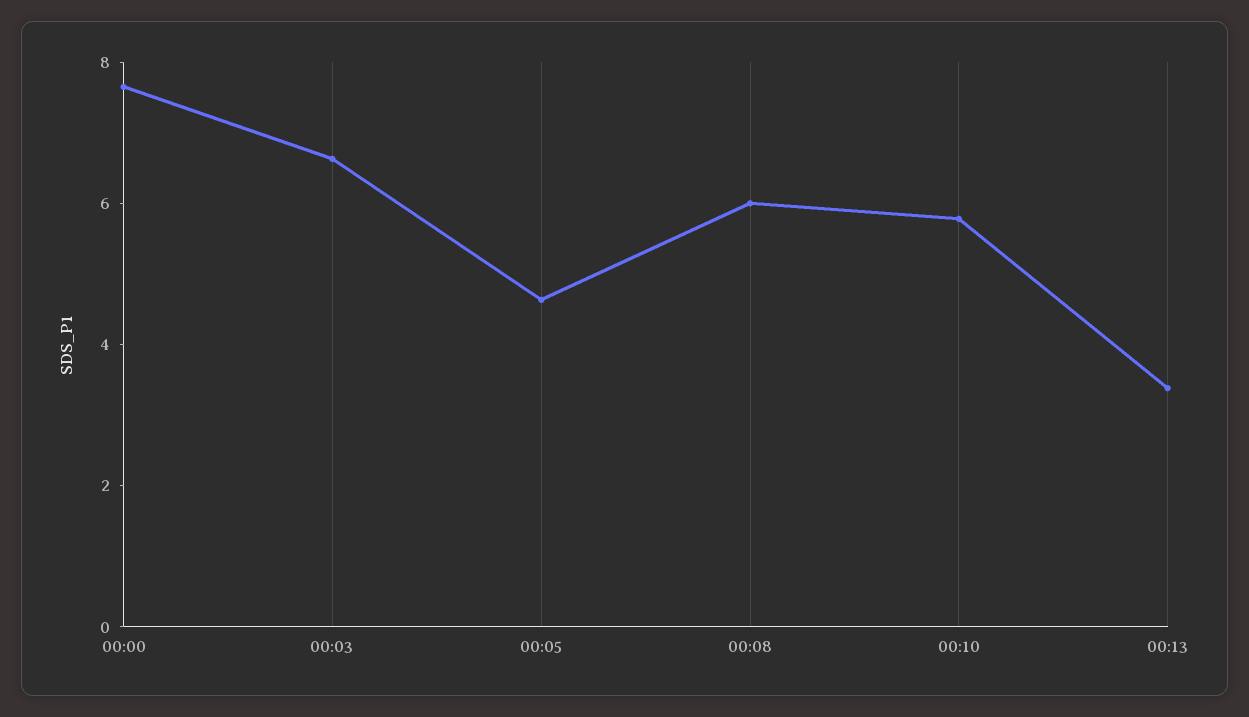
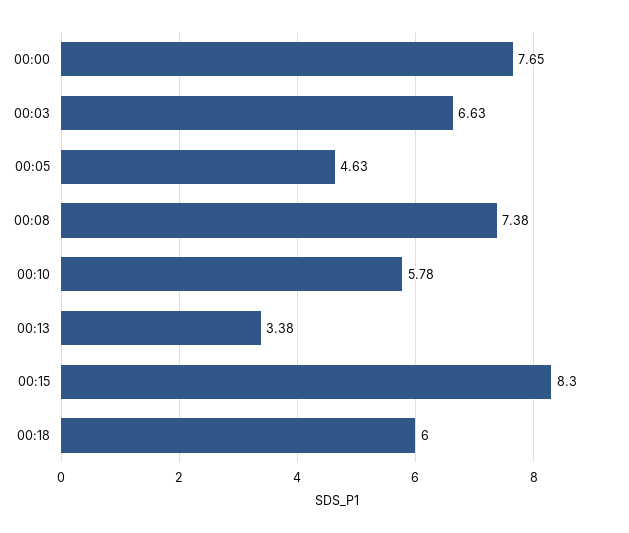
00:08: 6 -> 7.38
00:15: none -> 8.3
00:18: none -> 6

